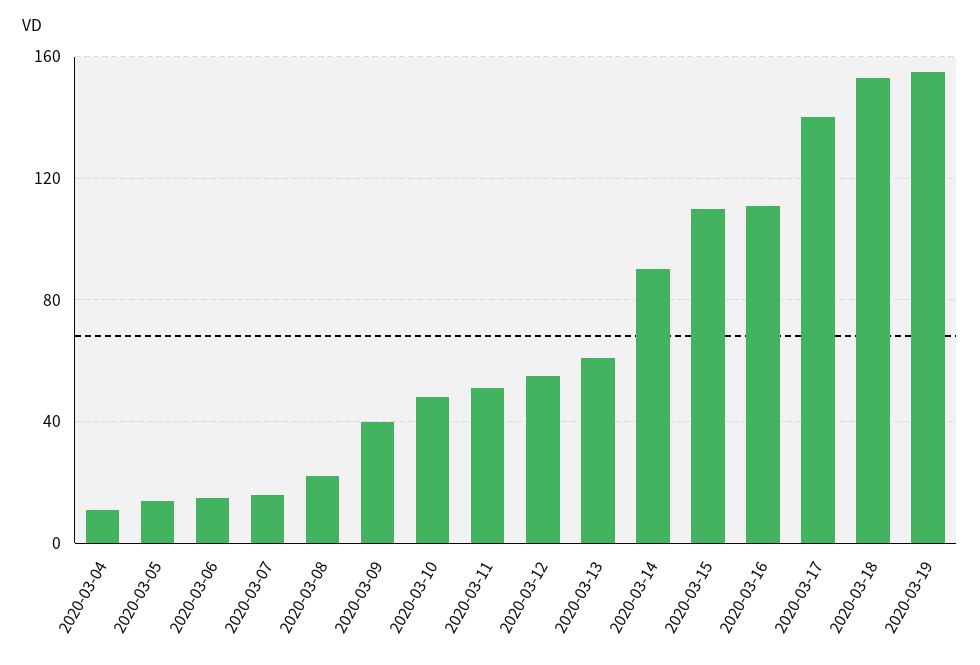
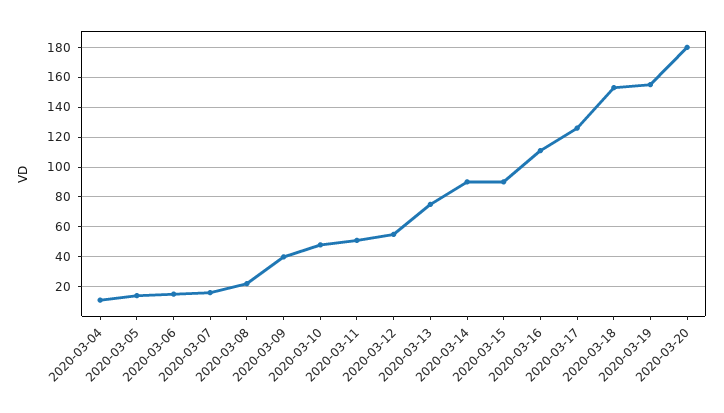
2020-03-13: 60 -> 75
2020-03-15: 110 -> 90
2020-03-17: 140 -> 125
2020-03-20: none -> 180

